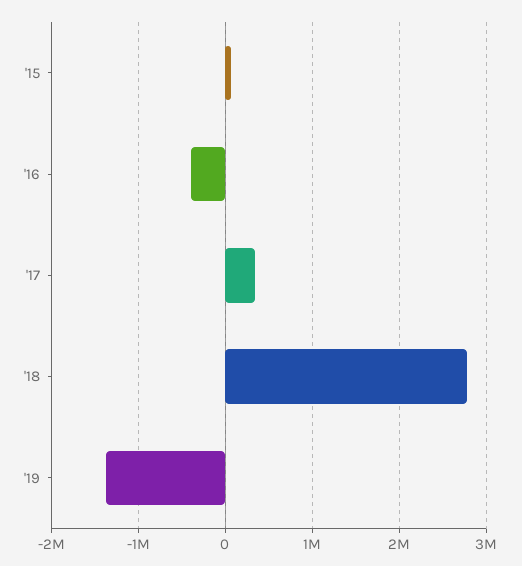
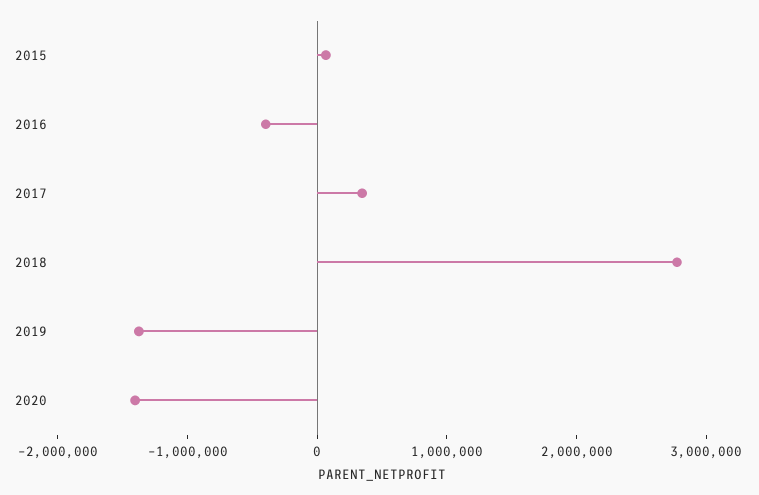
2020: none -> -1400000

